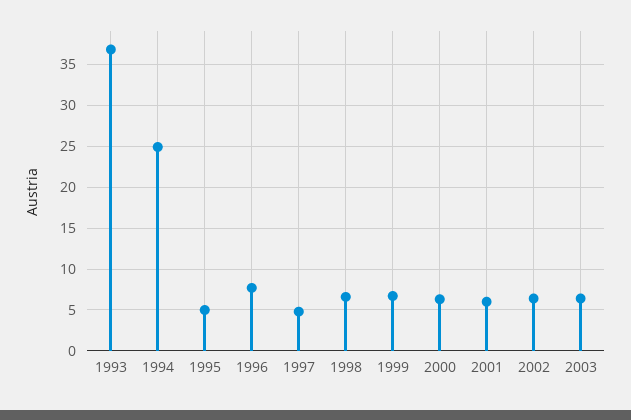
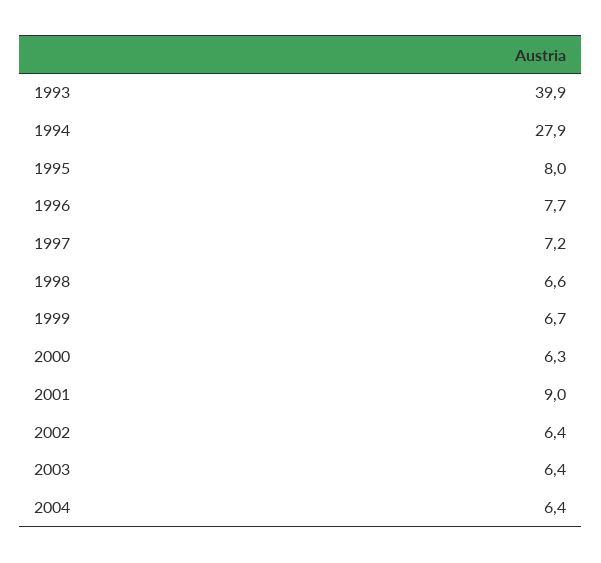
1993: 37 -> 39.9
1994: 25 -> 27.9
1995: 5 -> 8
1997: 5 -> 7.2
2001: 6 -> 9
2004: none -> 6.4

